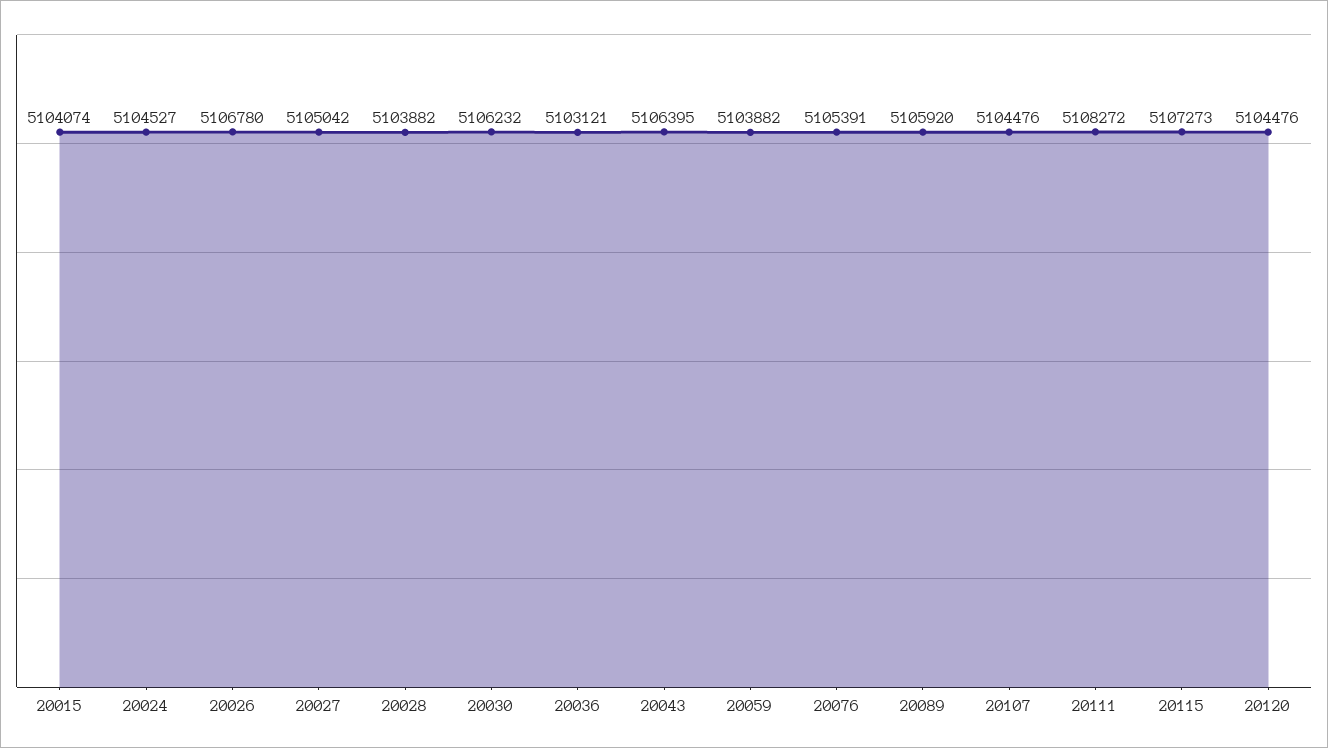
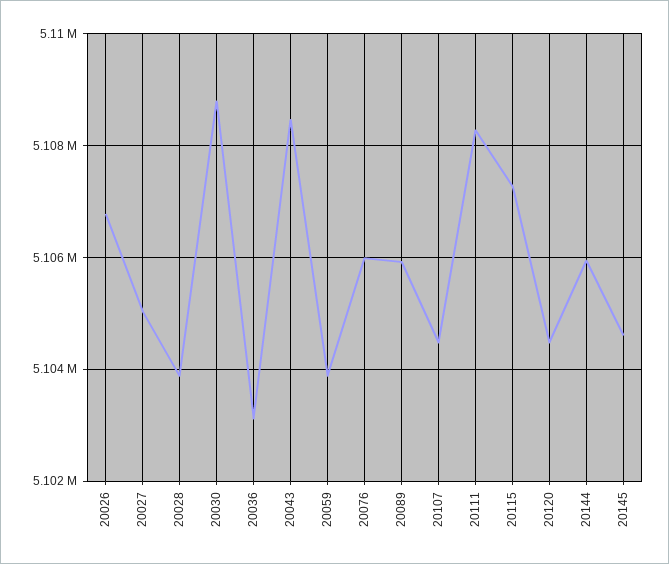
20015: 5104074 -> none
20024: 5104527 -> none
20030: 5106232 -> 5108800
20043: 5106395 -> 5108400
20076: 5105391 -> 5106000
20144: none -> 5106000
20145: none -> 5104600

